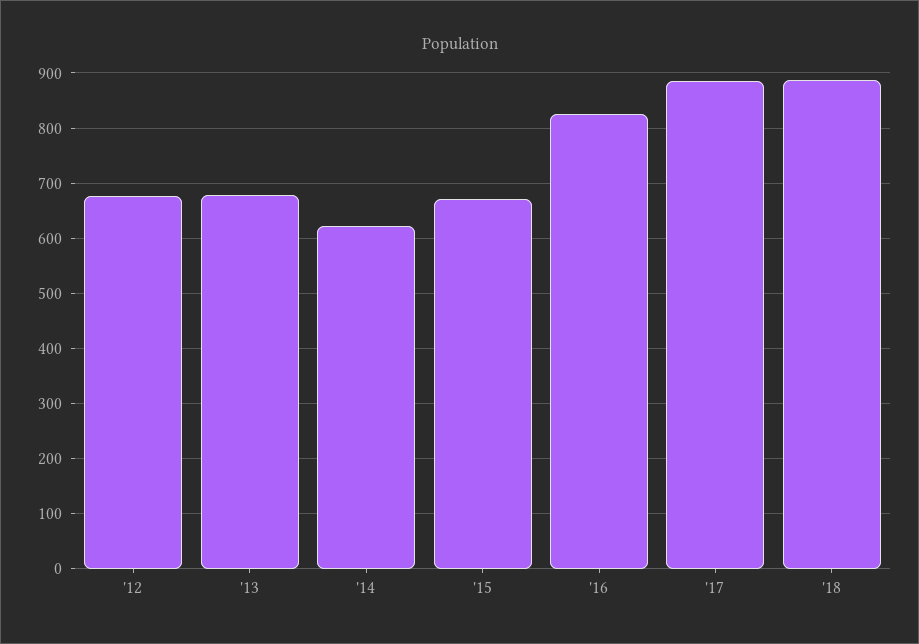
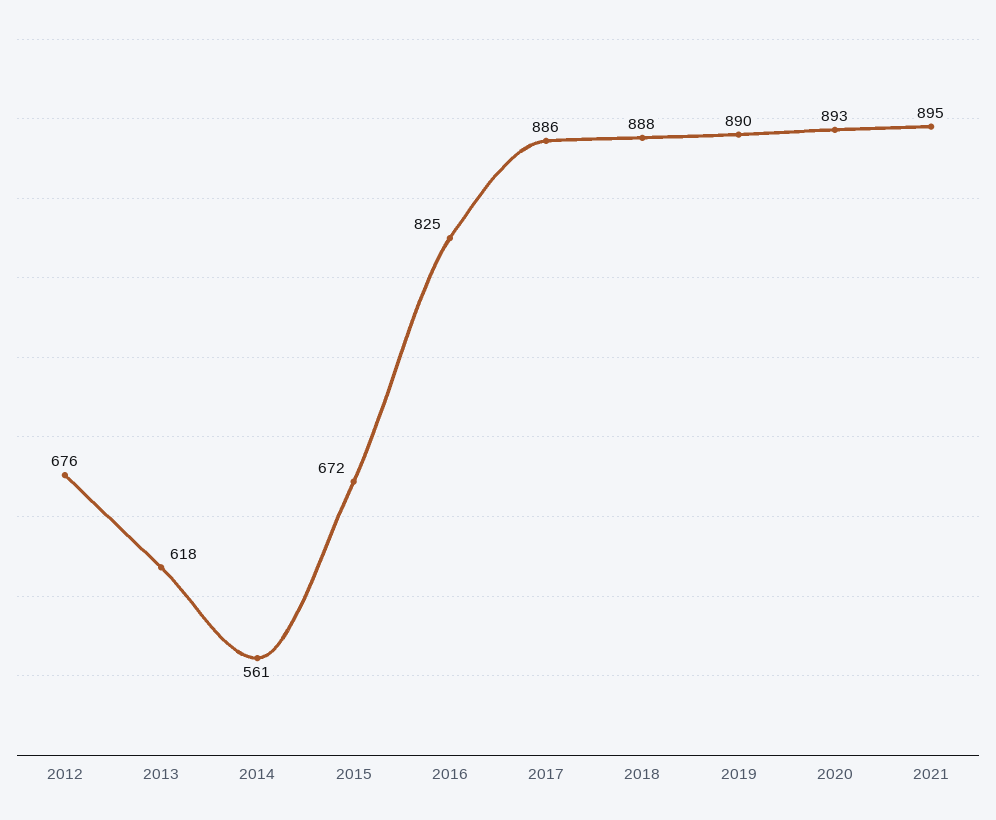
'13: 680 -> 618
'14: 620 -> 561
2019: none -> 890
2020: none -> 893
2021: none -> 895

